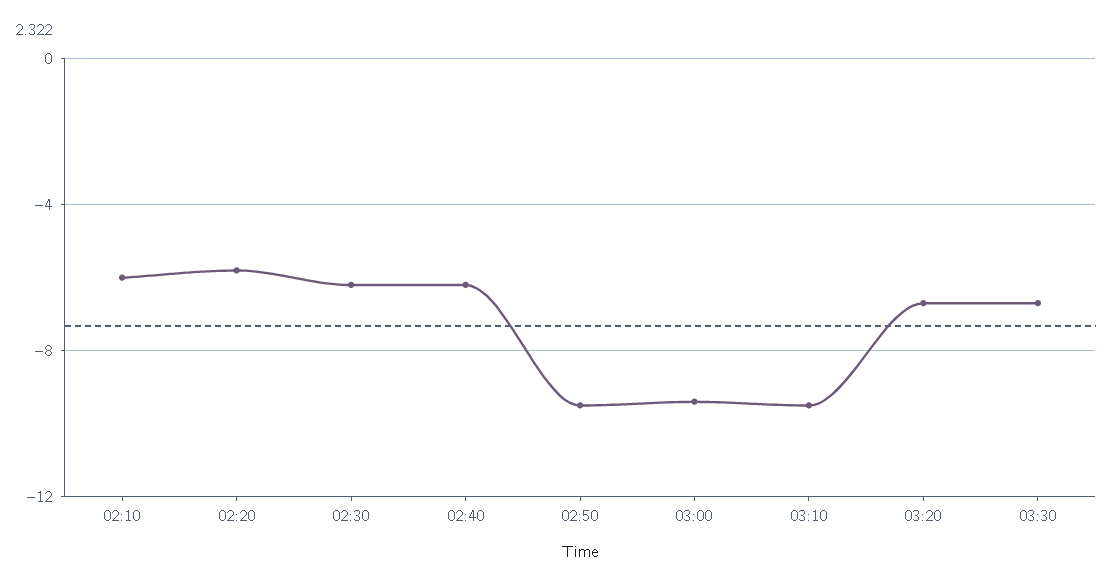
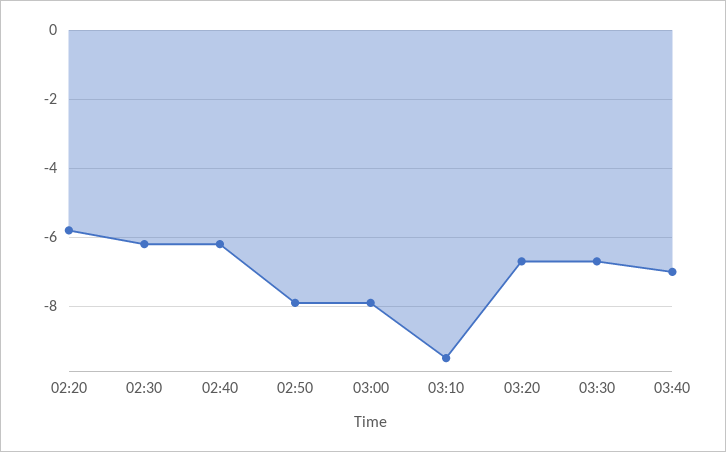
02:10: -6 -> none
02:50: -9.5 -> -8
03:00: -9.5 -> -8
03:40: none -> -7

